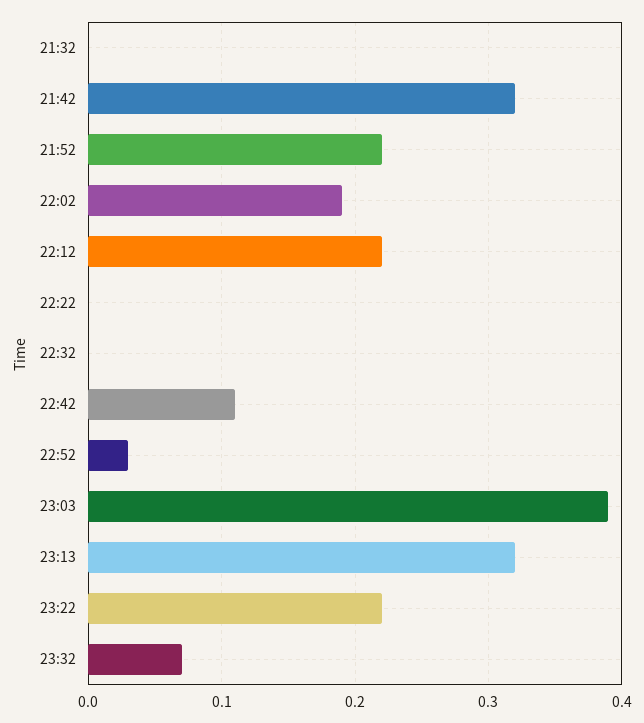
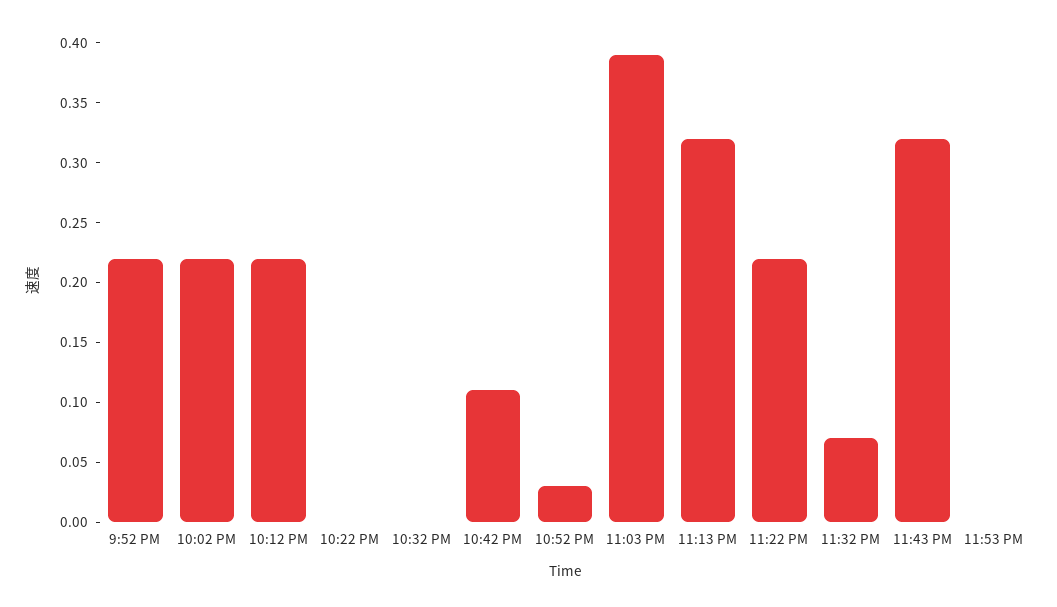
21:32: 0 -> none
21:42: 0.32 -> none
22:02: 0.19 -> 0.22
11:43 PM: none -> 0.32
11:53 PM: none -> 0

